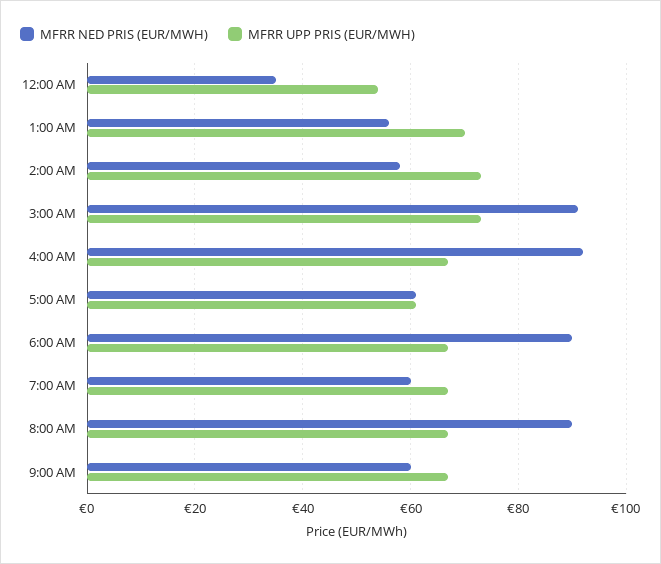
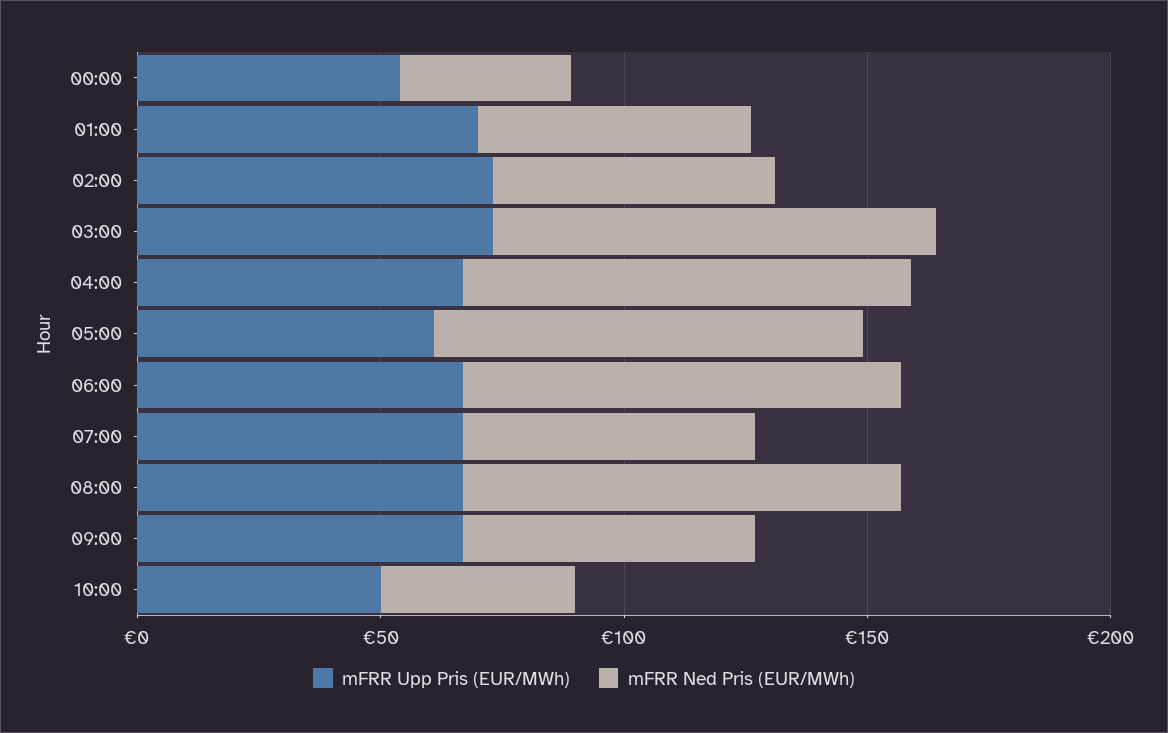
MFRR NED PRIS (EUR/MWH), 5:00 AM: 60 -> 90
MFRR UPP PRIS (EUR/MWH), 10:00: none -> 50
MFRR NED PRIS (EUR/MWH), 10:00: none -> 40

